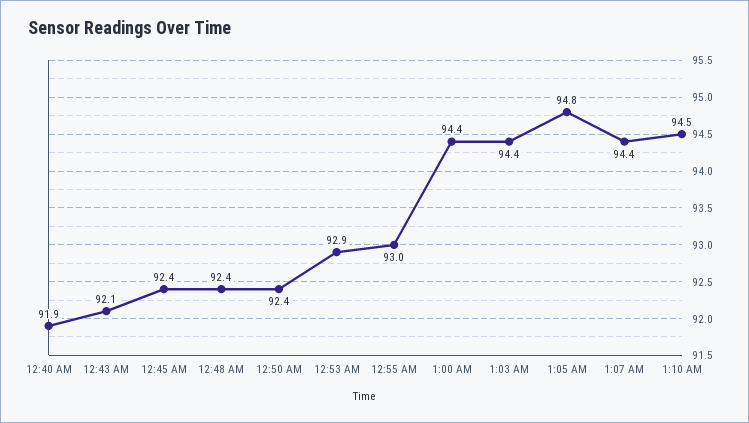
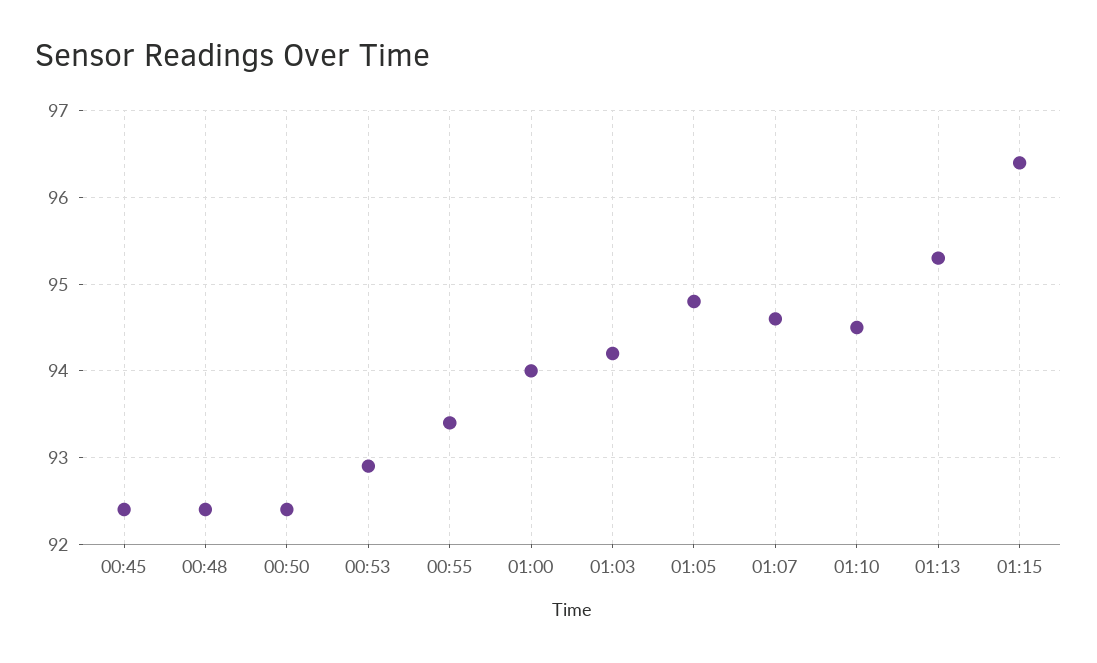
12:40 AM: 91.9 -> none
12:43 AM: 92.1 -> none
12:55 AM: 93 -> 93.4
1:00 AM: 94.4 -> 94
1:03 AM: 94.4 -> 94.2
1:07 AM: 94.4 -> 94.6
01:13: none -> 95.3
01:15: none -> 96.4

